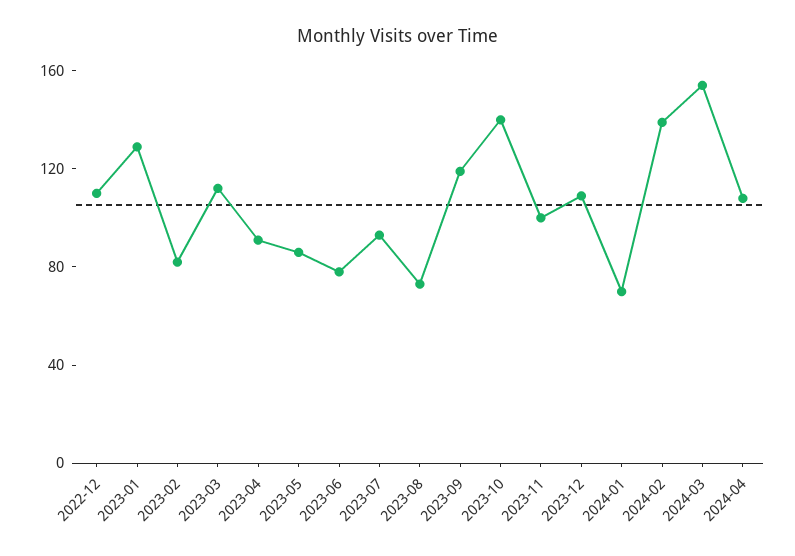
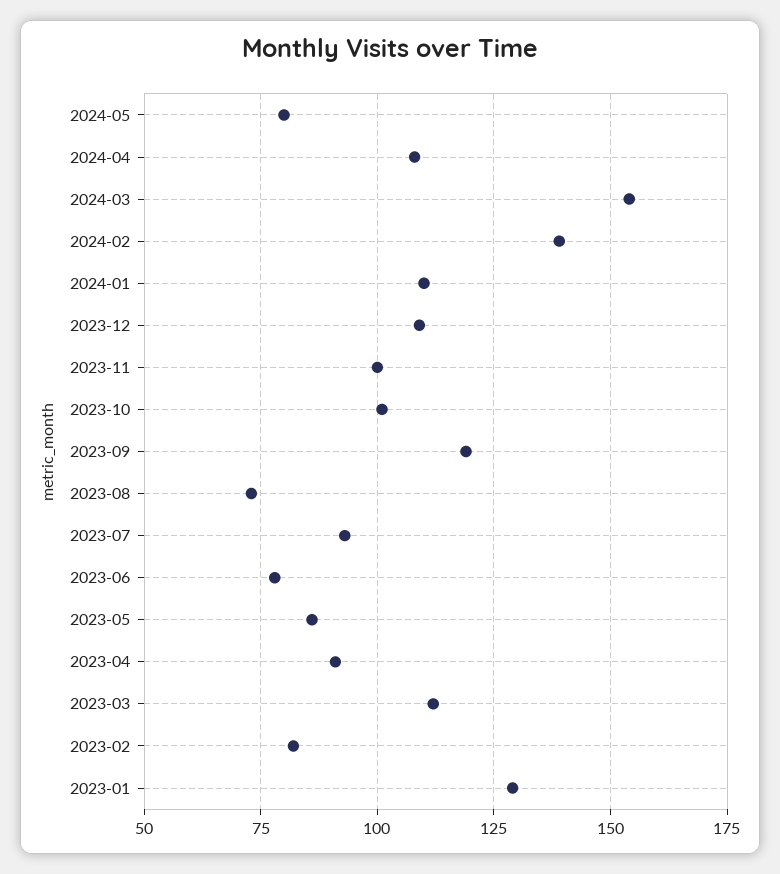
2022-12: 110 -> none
2023-10: 140 -> 100
2024-01: 70 -> 110
2024-05: none -> 80

